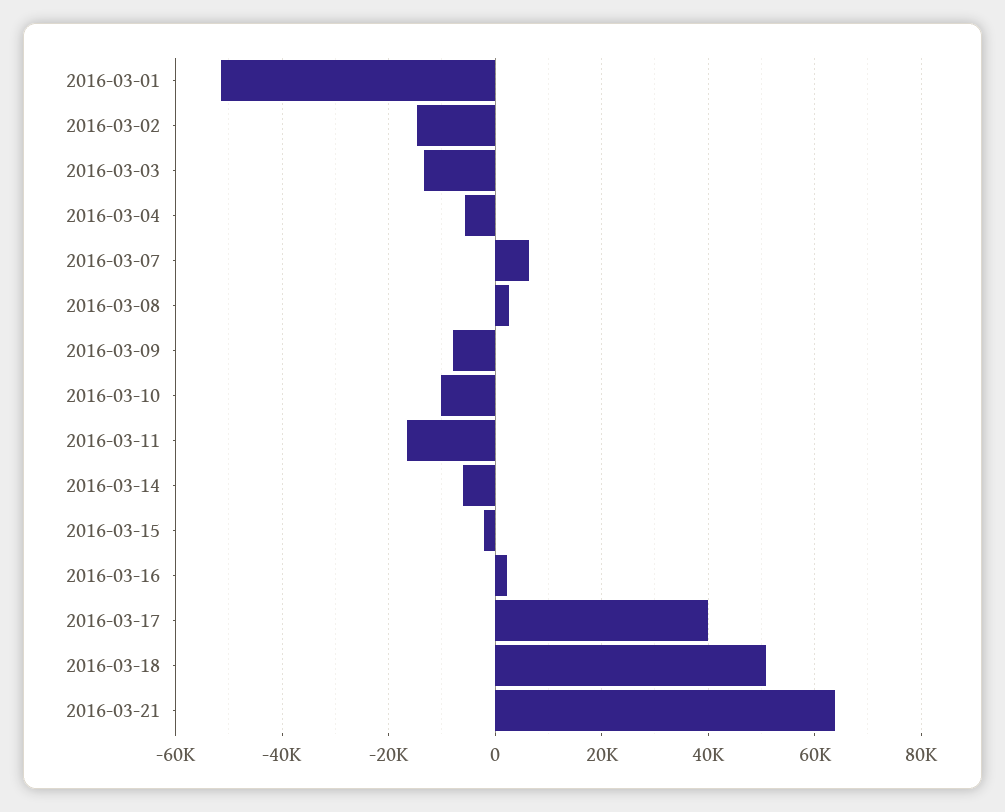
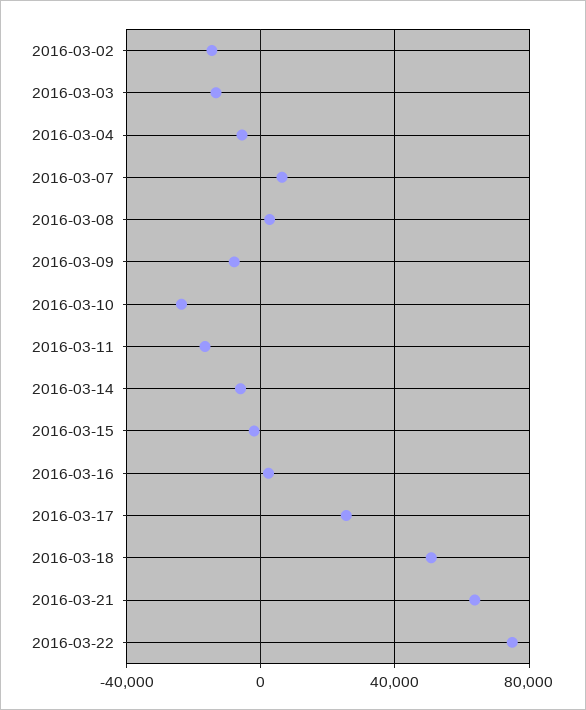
2016-03-01: -52000 -> none
2016-03-10: -10000 -> -25000
2016-03-17: 40000 -> 25000
2016-03-22: none -> 75000

